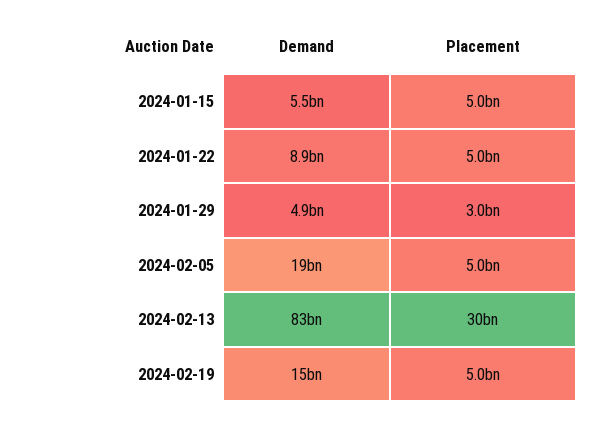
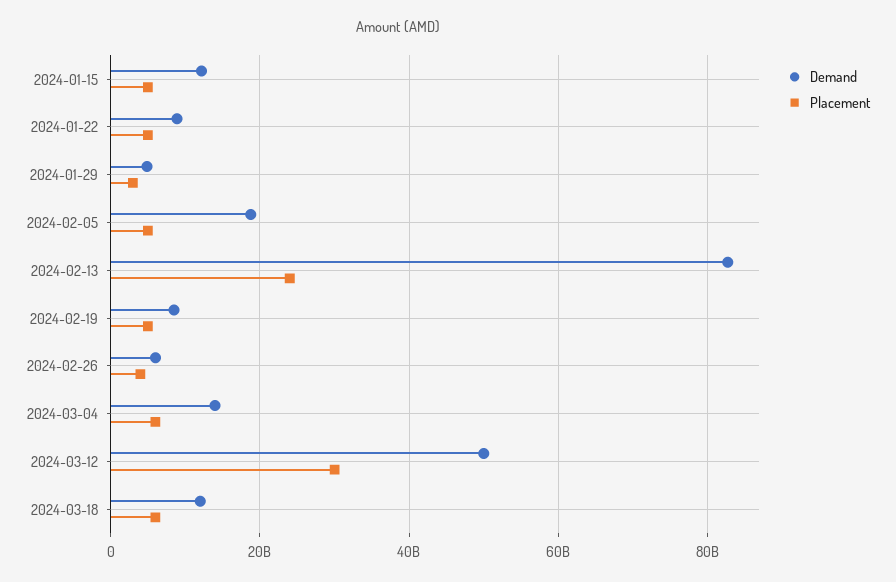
Demand, 2024-01-15: 5500000000 -> 12000000000
Placement, 2024-02-13: 30000000000 -> 24000000000
Demand, 2024-02-19: 15000000000 -> 8000000000
Demand, 2024-02-26: none -> 6000000000
Placement, 2024-02-26: none -> 4000000000
Demand, 2024-03-04: none -> 14000000000
Placement, 2024-03-04: none -> 6000000000
Demand, 2024-03-12: none -> 50000000000
Placement, 2024-03-12: none -> 30000000000
Demand, 2024-03-18: none -> 12000000000
Placement, 2024-03-18: none -> 6000000000

